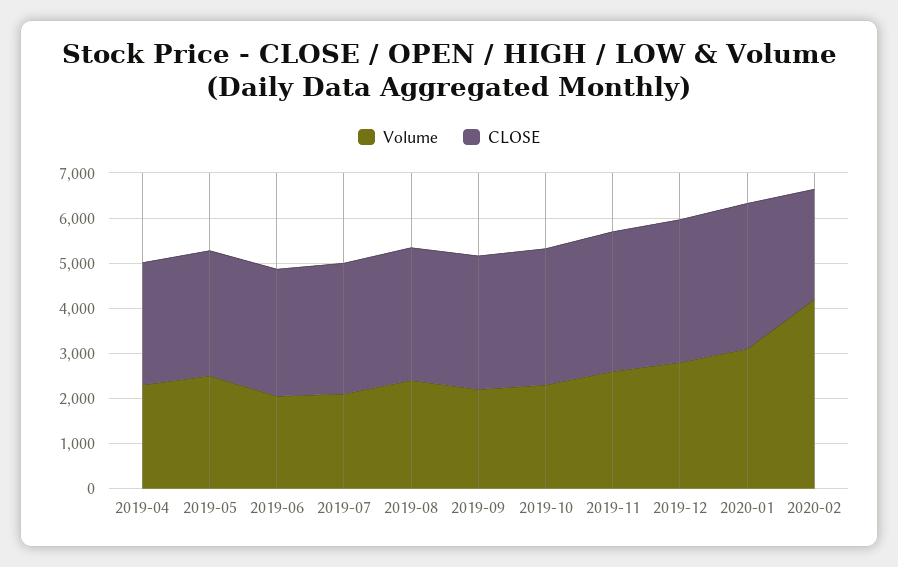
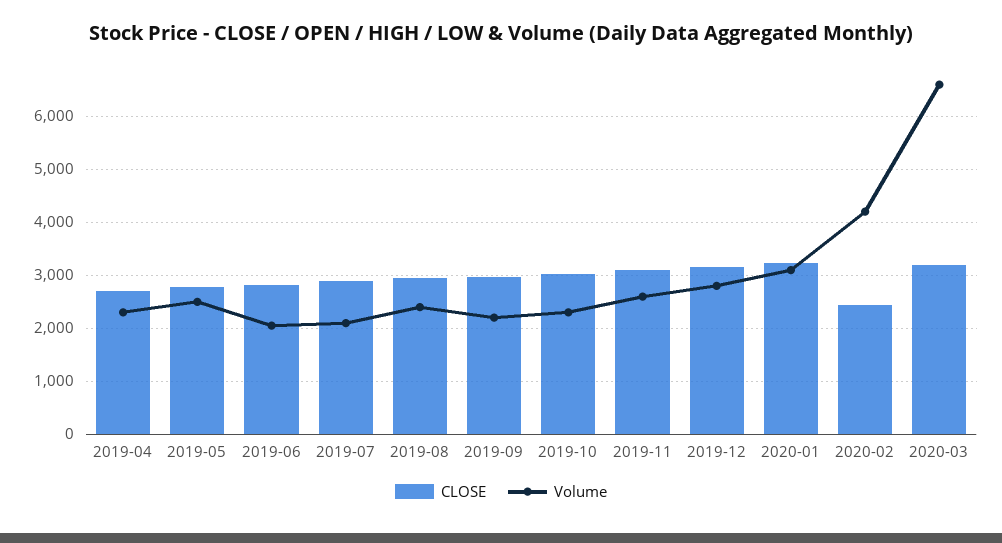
CLOSE, 2020-03: none -> 3200
Volume, 2020-03: none -> 6600

